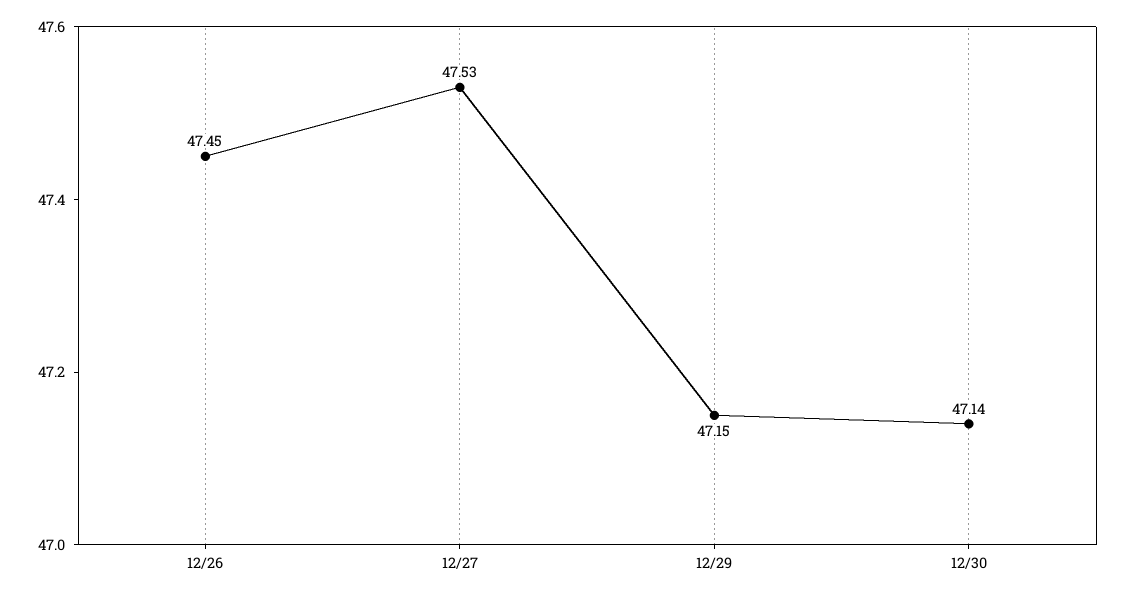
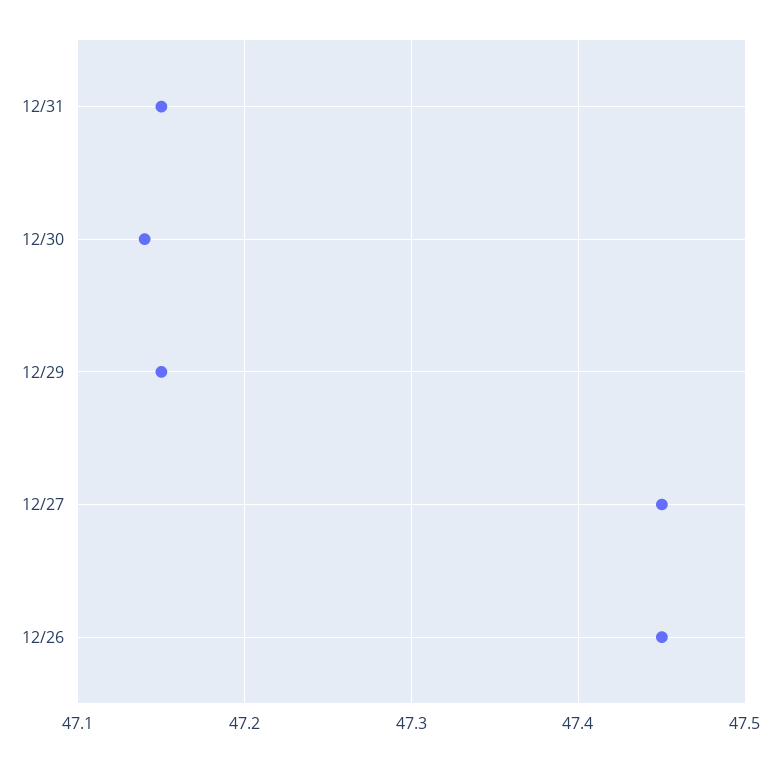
12/27: 47.53 -> 47.45
12/31: none -> 47.15

